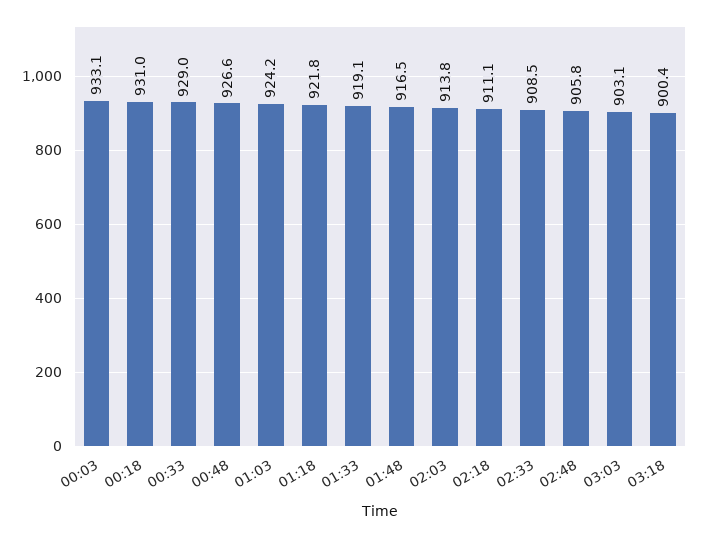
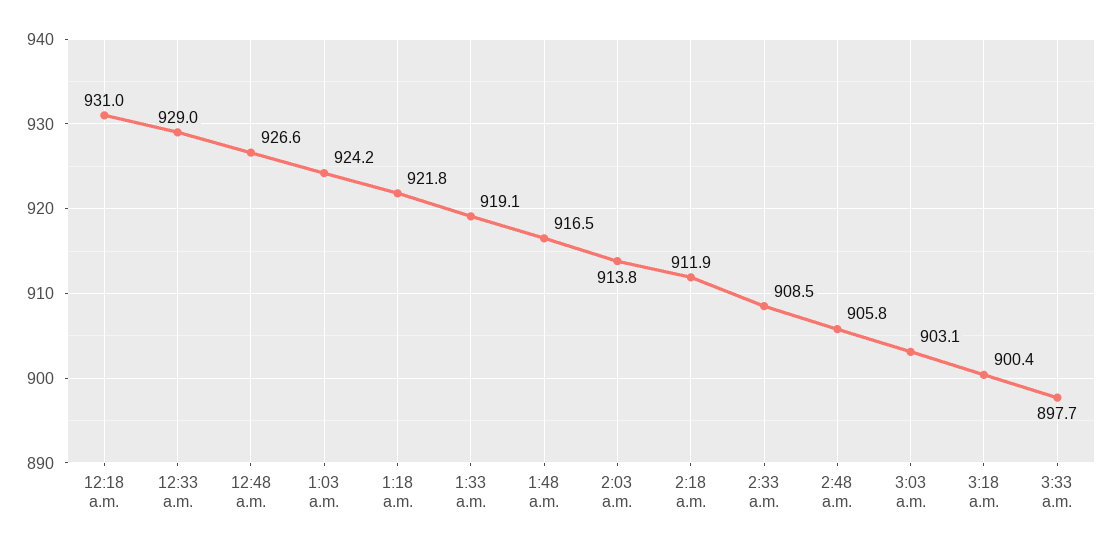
00:03: 933.1 -> none
02:18: 911.1 -> 911.9
3:33 a.m.: none -> 897.7

